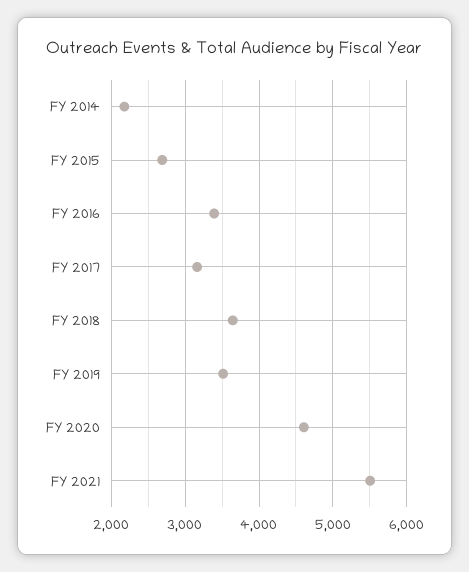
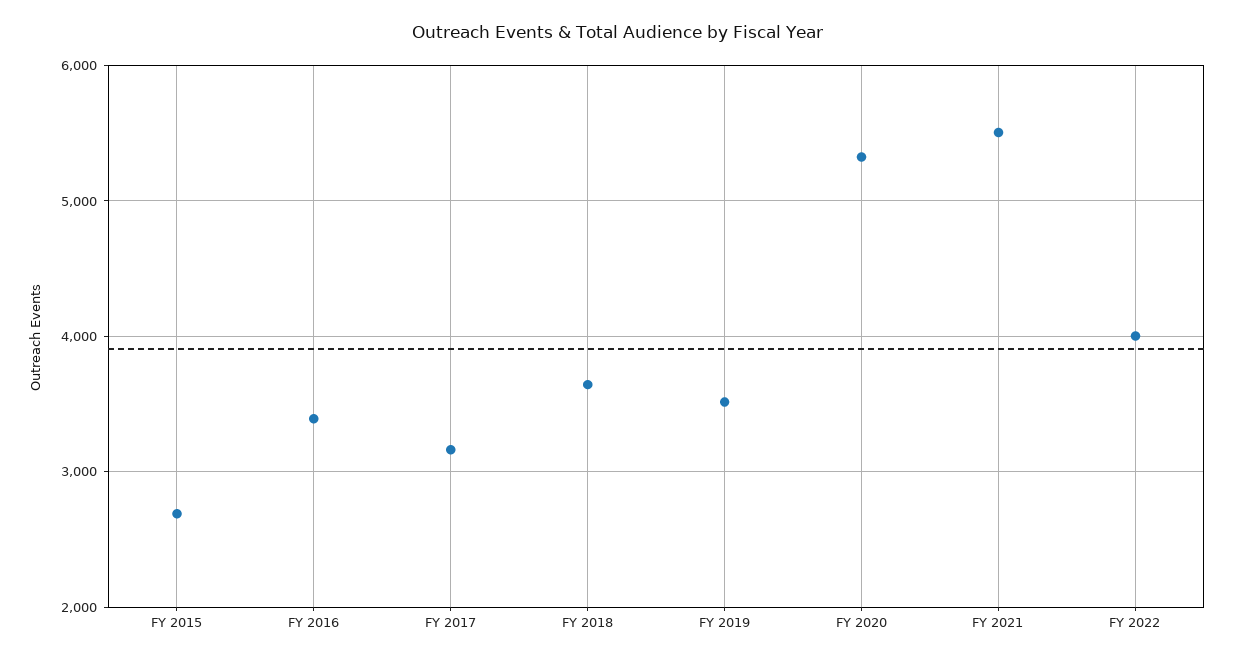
FY 2014: 2200 -> none
FY 2020: 4600 -> 5300
FY 2022: none -> 4000

